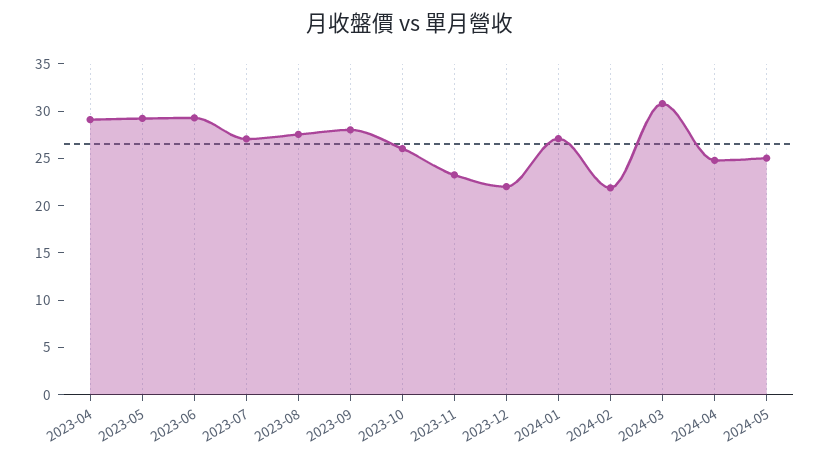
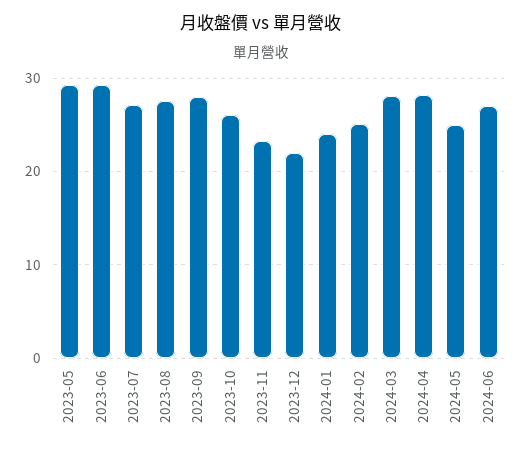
2023-04: 29 -> none
2024-01: 27 -> 24
2024-02: 22 -> 25
2024-03: 31 -> 28
2024-04: 25 -> 28
2024-06: none -> 27

